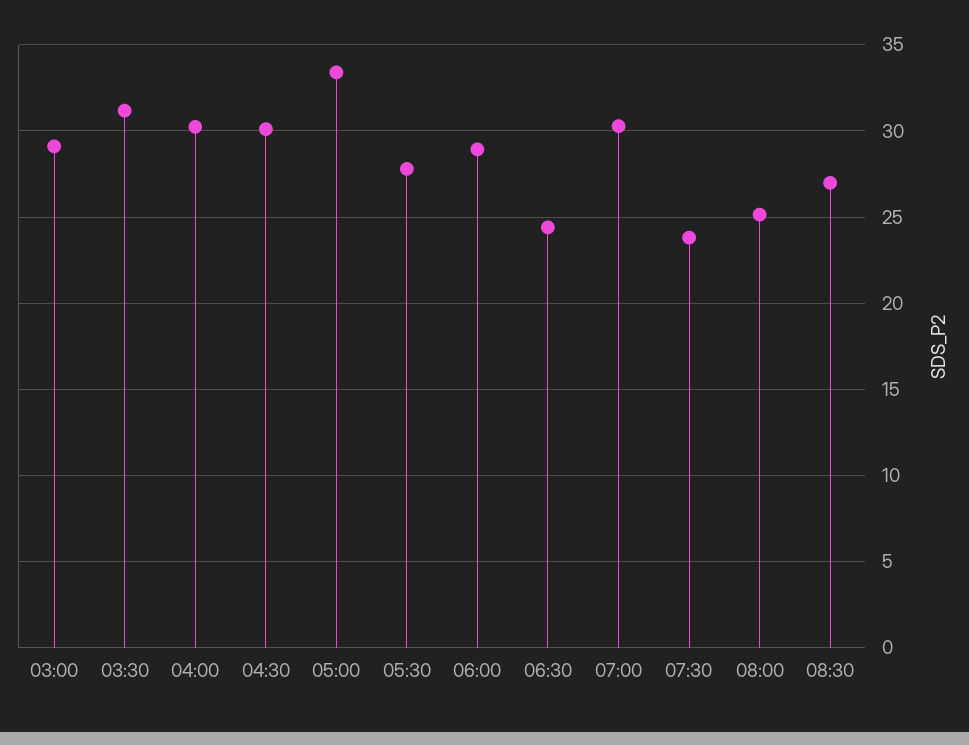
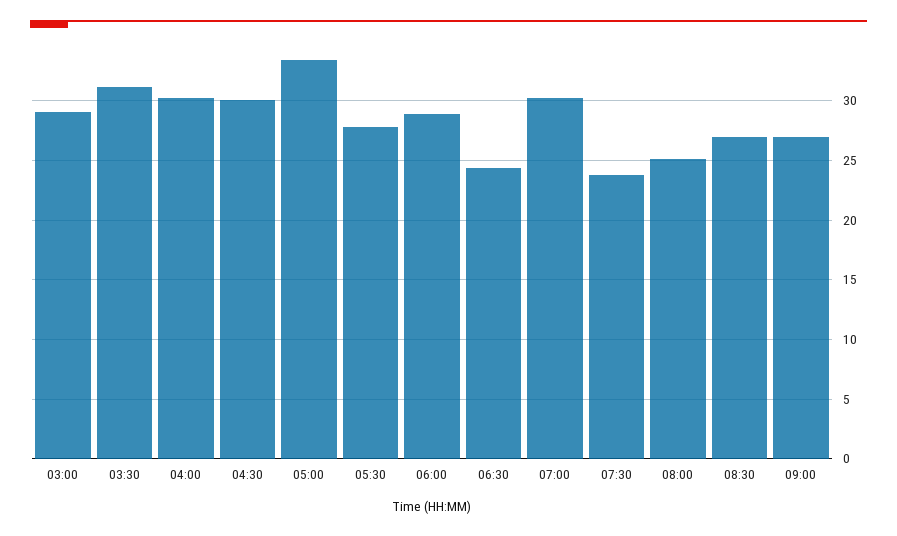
09:00: none -> 27

